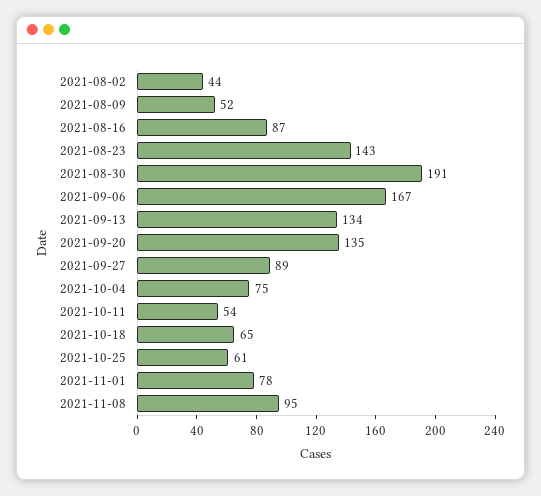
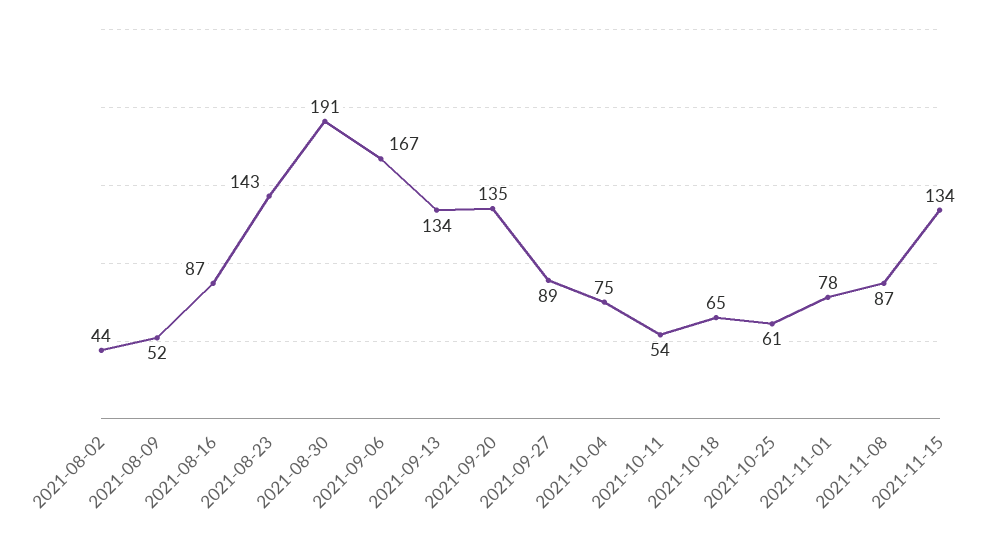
2021-11-08: 95 -> 87
2021-11-15: none -> 134

